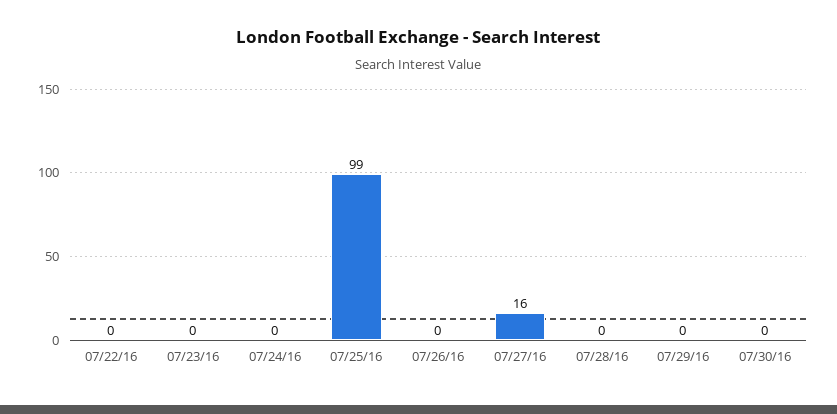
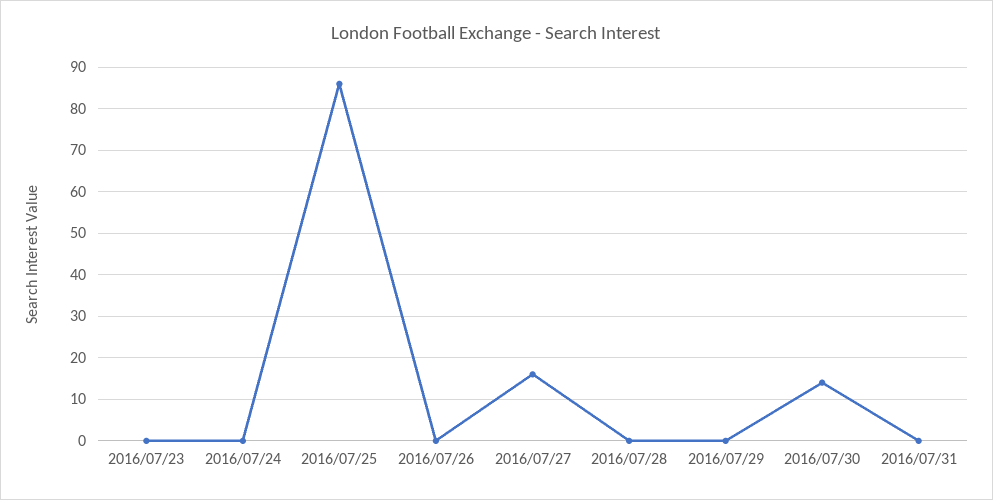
07/22/16: 0 -> none
07/25/16: 99 -> 85
07/30/16: 0 -> 15
2016/07/31: none -> 0

